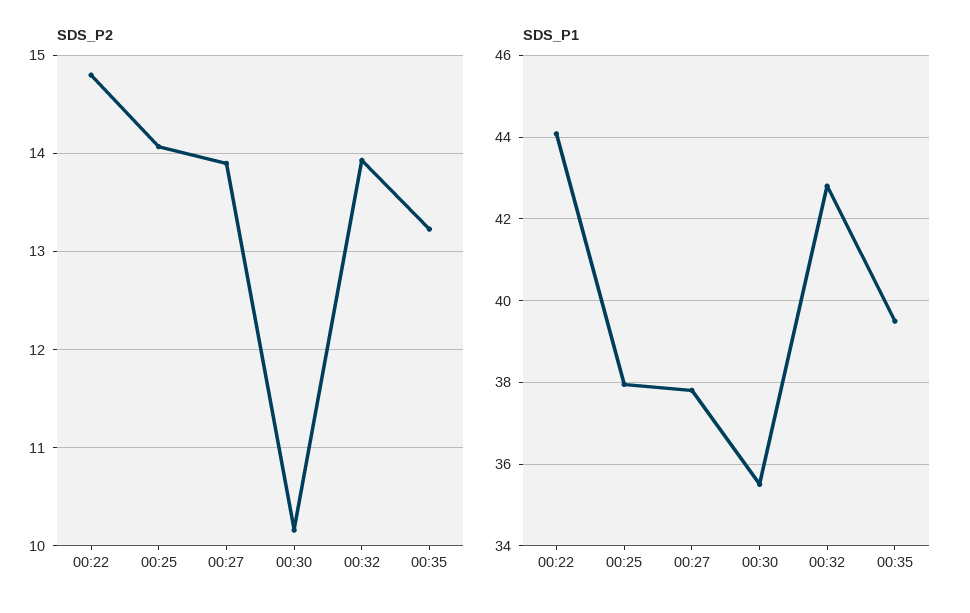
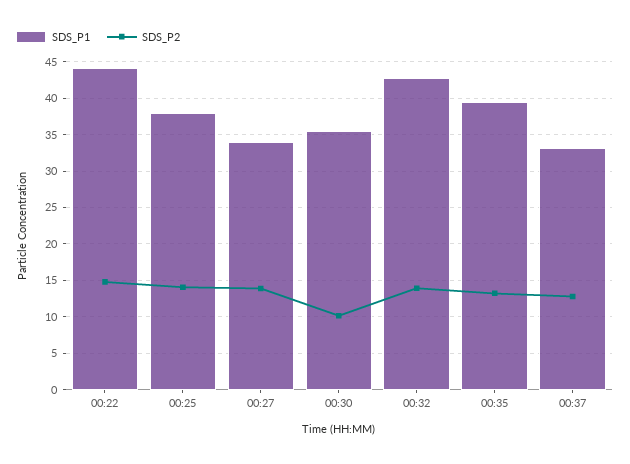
SDS_P1, 00:27: 37.8 -> 34
SDS_P1, 00:37: none -> 33
SDS_P2, 00:37: none -> 13

